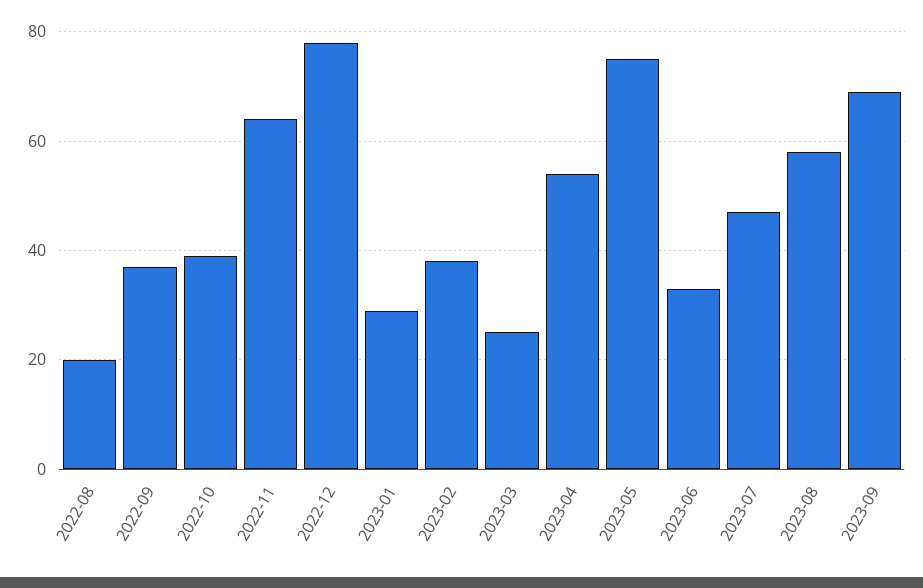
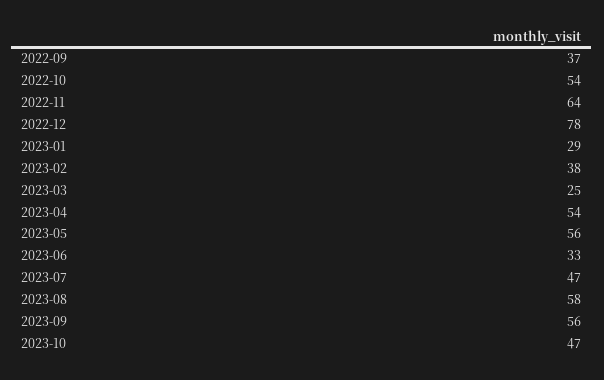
2022-08: 20 -> none
2022-10: 40 -> 54
2023-05: 75 -> 56
2023-09: 70 -> 56
2023-10: none -> 47

